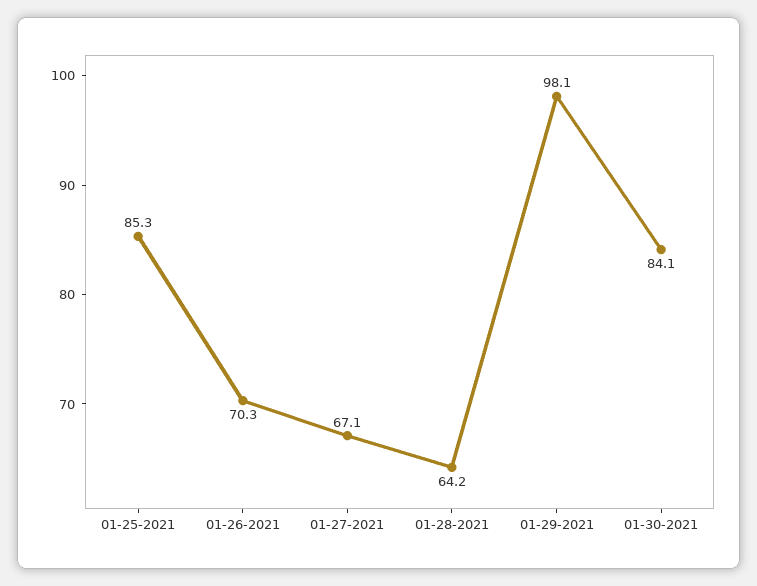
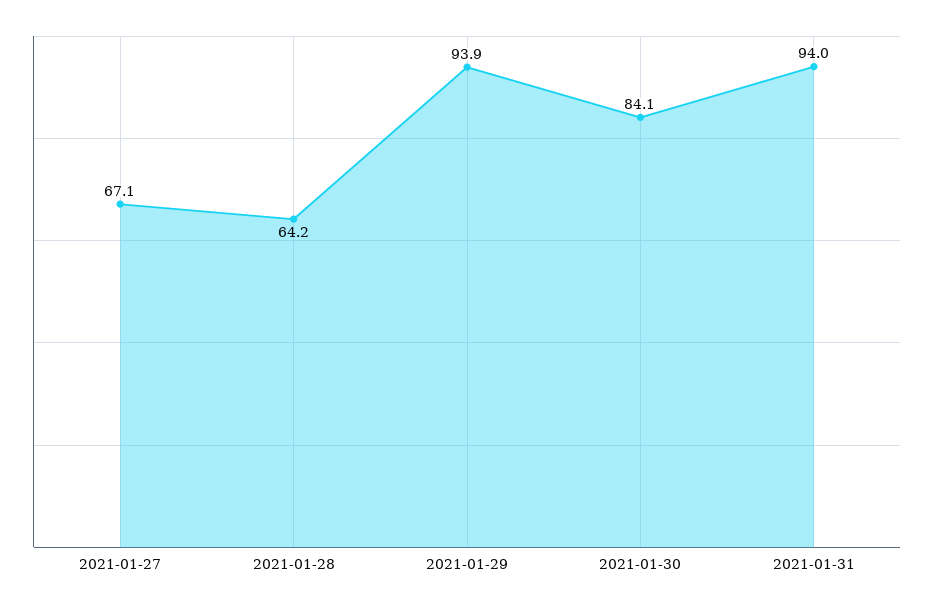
01-25-2021: 85.3 -> none
01-26-2021: 70.3 -> none
01-29-2021: 98.1 -> 93.9
2021-01-31: none -> 94

